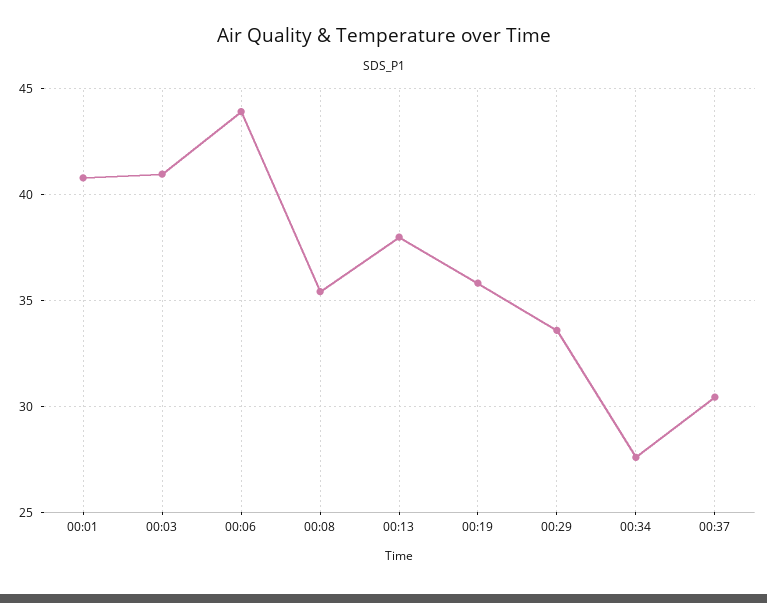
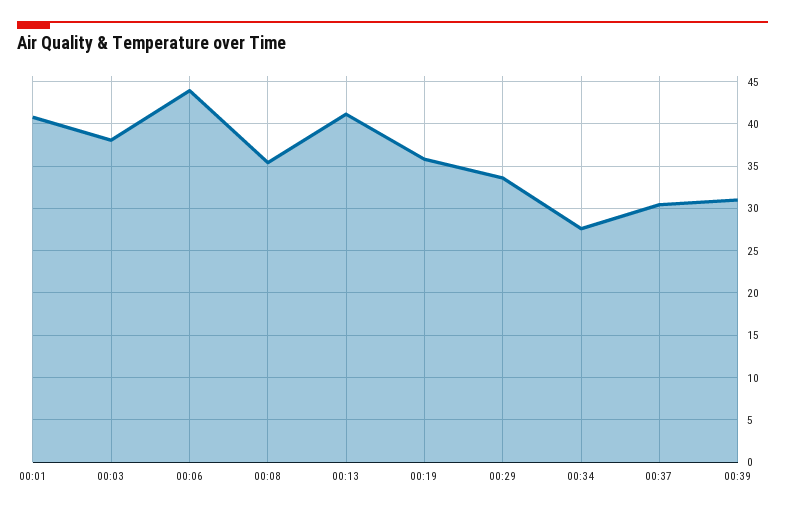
00:03: 41 -> 38
00:13: 38 -> 41
00:39: none -> 31

